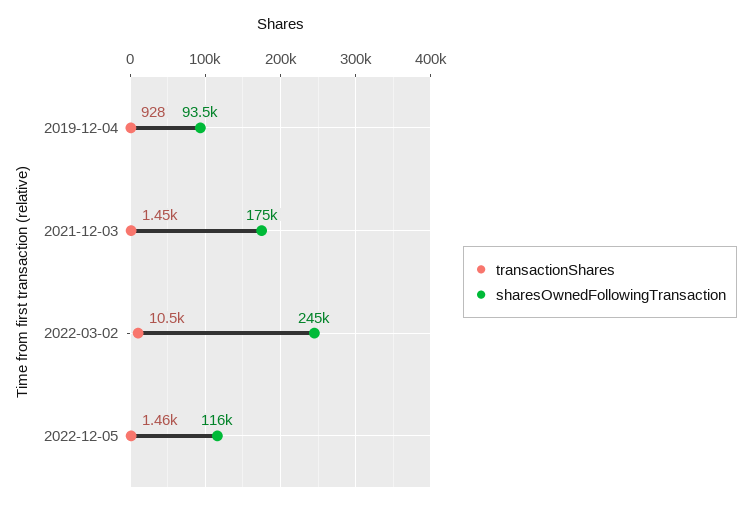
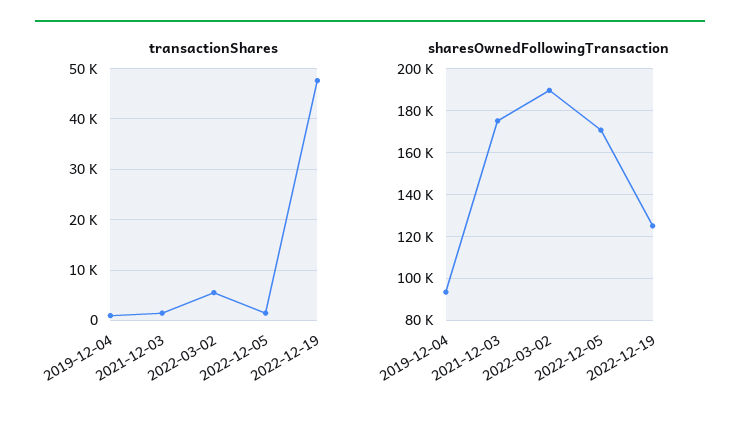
transactionShares, 2022-03-02: 10500 -> 6000
sharesOwnedFollowingTransaction, 2022-03-02: 245000 -> 190000
sharesOwnedFollowingTransaction, 2022-12-05: 116000 -> 170000
transactionShares, 2022-12-19: none -> 48000
sharesOwnedFollowingTransaction, 2022-12-19: none -> 125000

